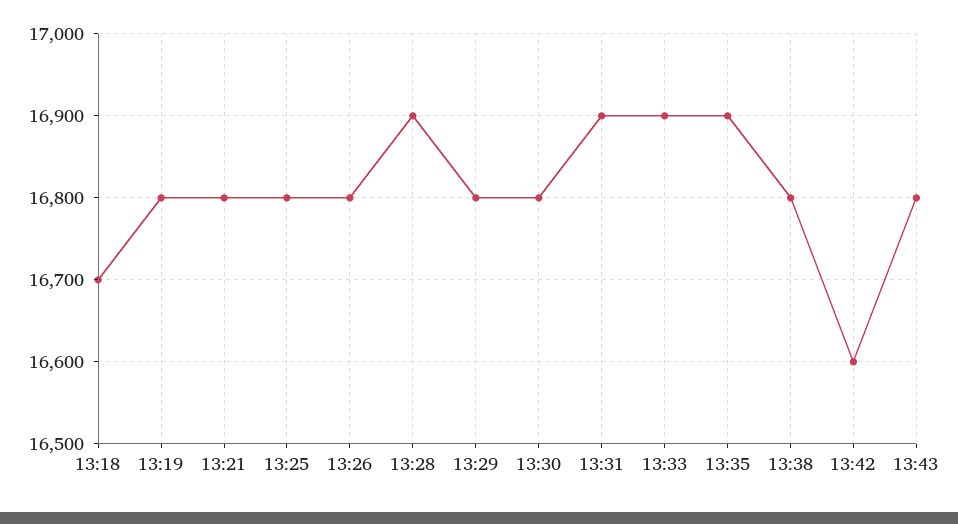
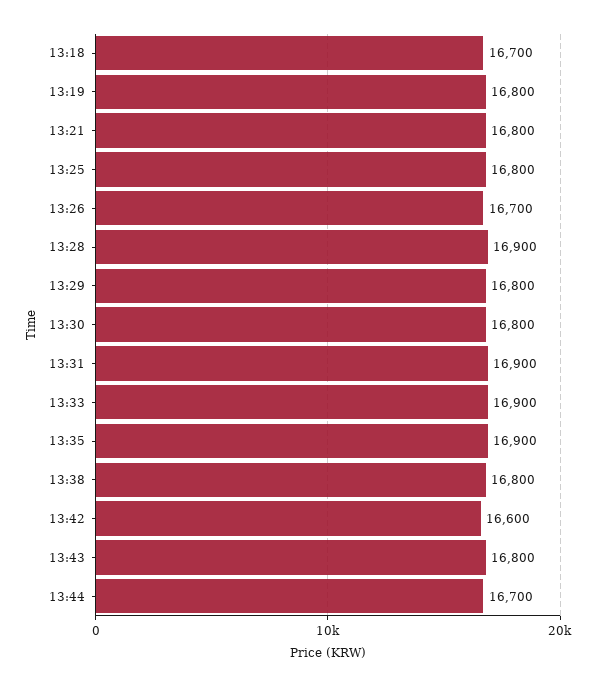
13:26: 16800 -> 16700
13:44: none -> 16700

